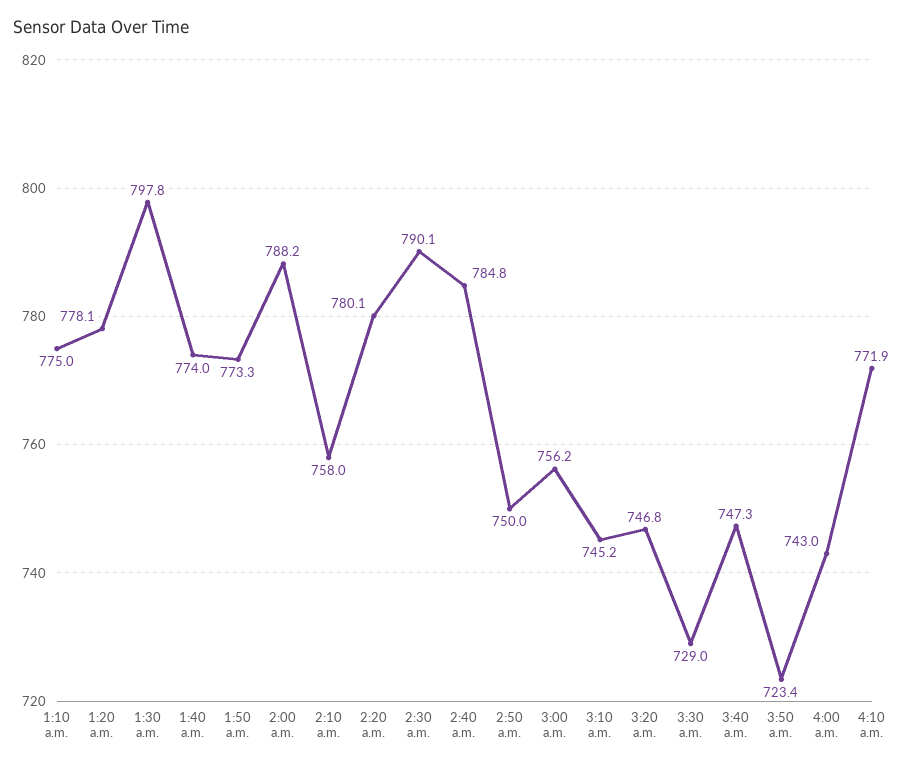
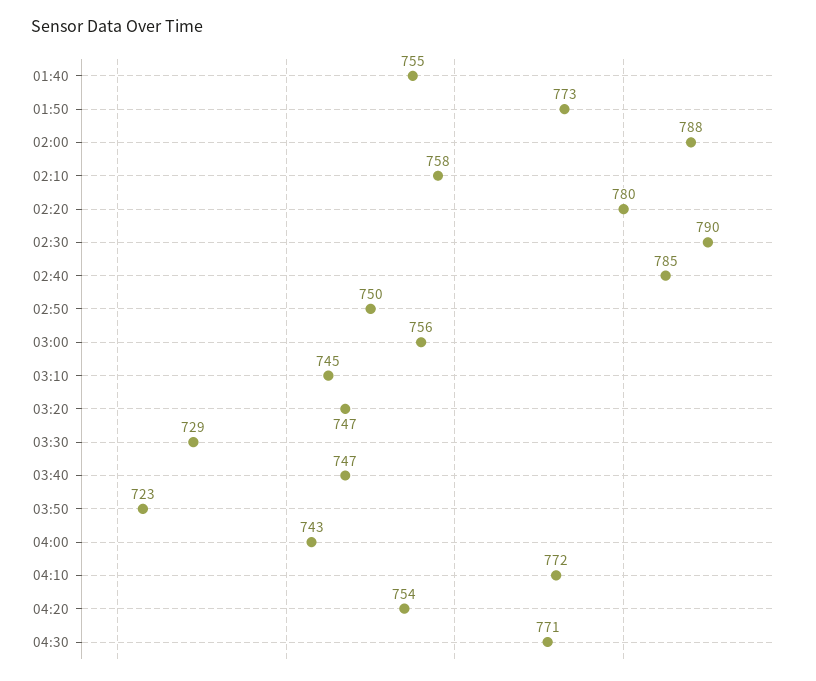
1:10 a.m.: 775 -> none
1:20 a.m.: 778.1 -> none
1:30 a.m.: 797.8 -> none
1:40 a.m.: 774 -> 755
04:20: none -> 754
04:30: none -> 771

